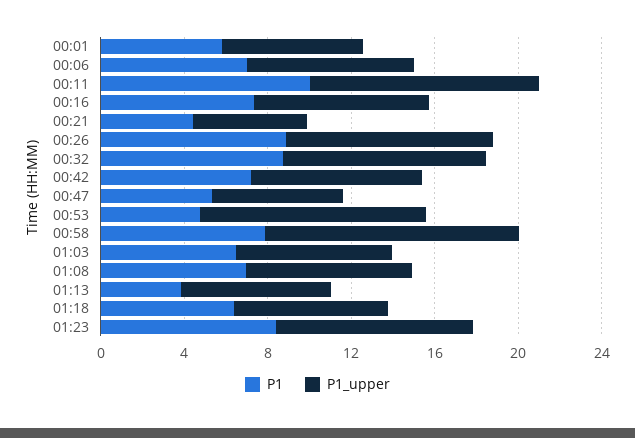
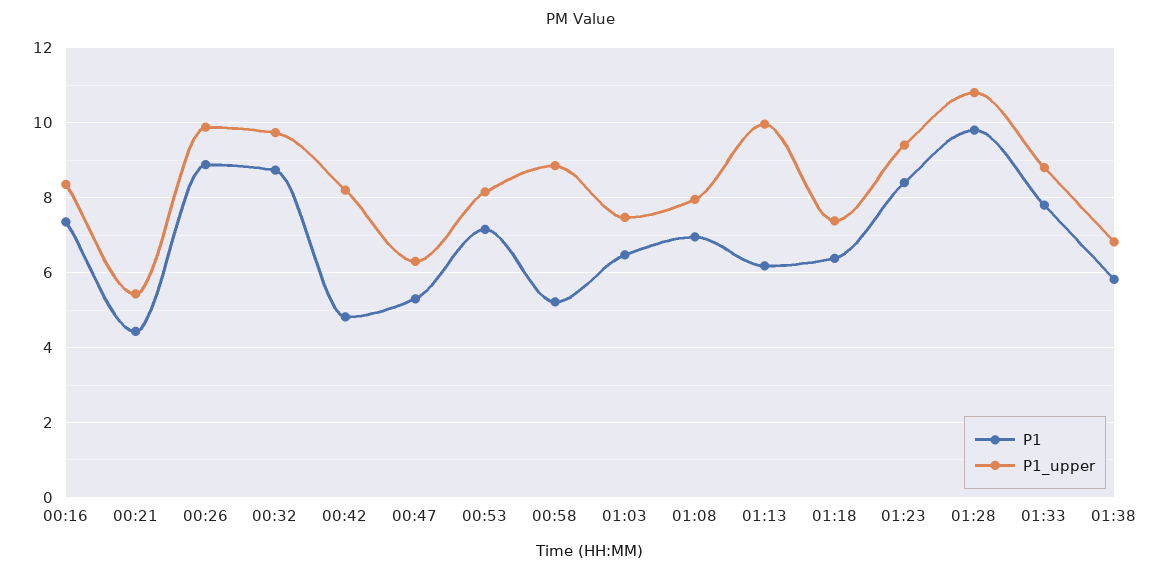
P1, 00:01: 6 -> none
P1_upper, 00:01: 7 -> none
P1, 00:06: 7 -> none
P1_upper, 00:06: 8 -> none
P1, 00:11: 10 -> none
P1_upper, 00:11: 11 -> none
P1, 00:42: 7 -> 4.8
P1, 00:53: 5 -> 7.2
P1_upper, 00:53: 11 -> 8.2
P1, 00:58: 8 -> 5.2
P1_upper, 00:58: 12 -> 8.8
P1, 01:13: 4 -> 6.2
P1_upper, 01:13: 7 -> 10
P1, 01:28: none -> 9.8
P1_upper, 01:28: none -> 10.8
P1, 01:33: none -> 7.8
P1_upper, 01:33: none -> 8.8
P1, 01:38: none -> 5.8
P1_upper, 01:38: none -> 6.8

